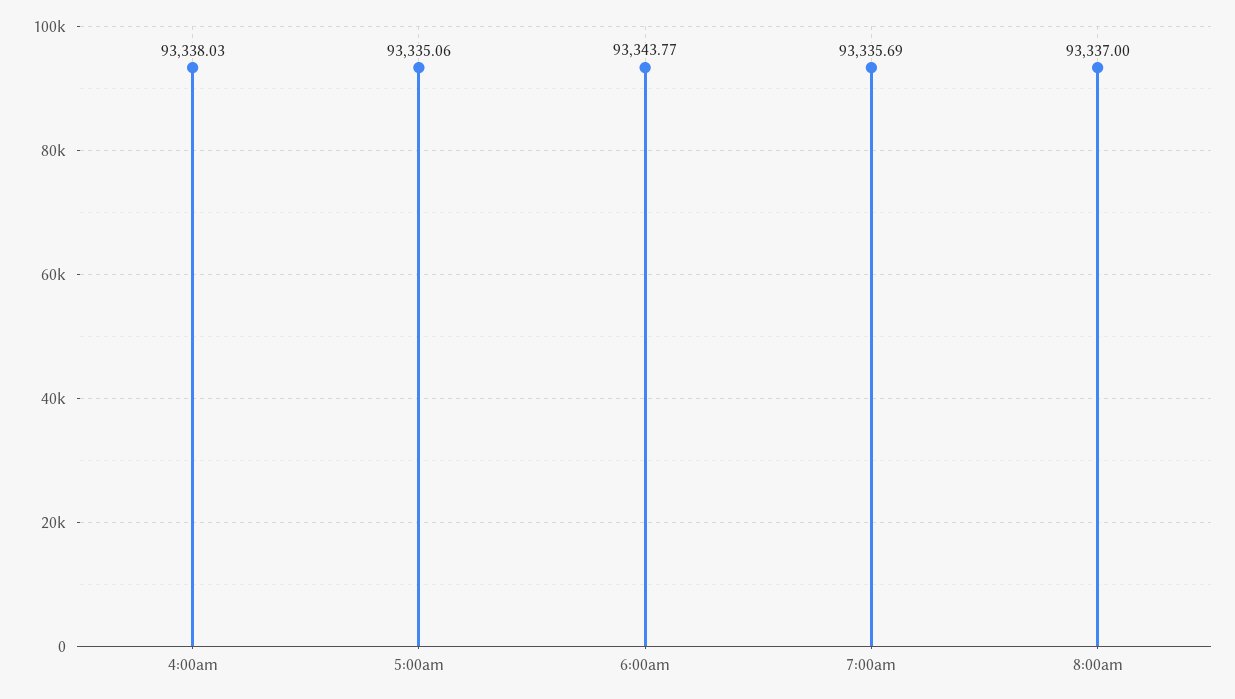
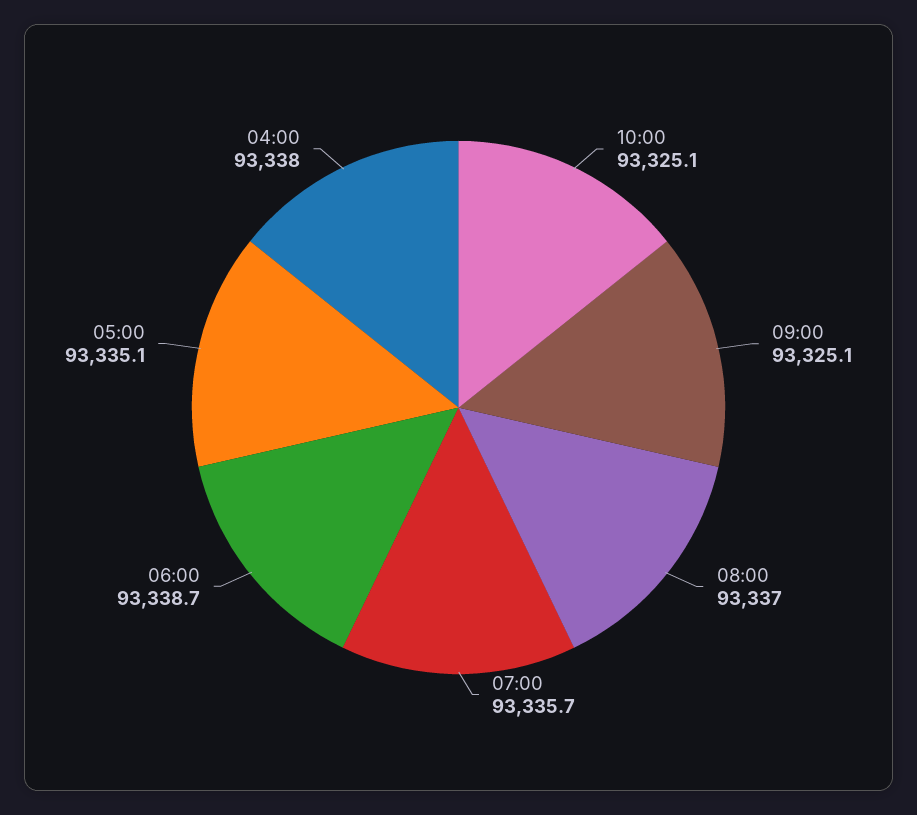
6:00am: 93343.77 -> 93338.7
10:00: none -> 93325.1
09:00: none -> 93325.1

